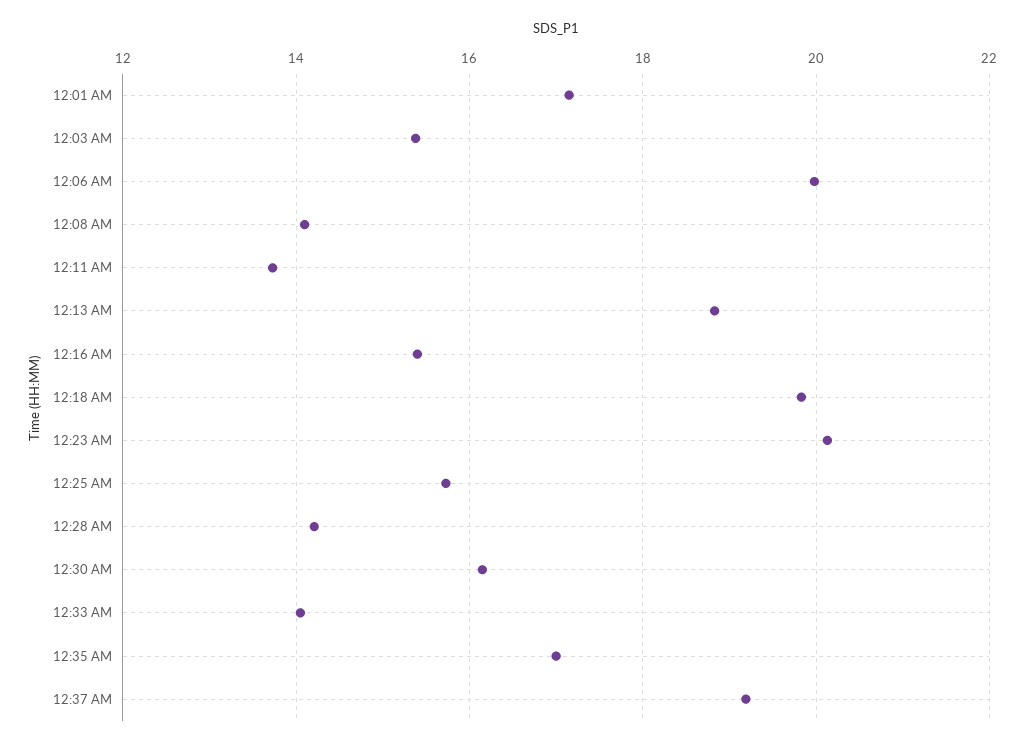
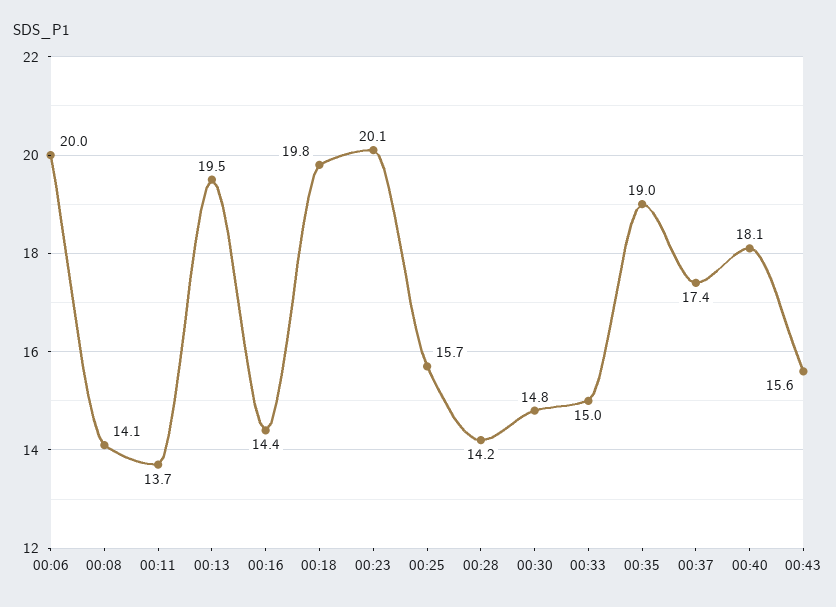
12:01 AM: 17.2 -> none
12:03 AM: 15.4 -> none
12:13 AM: 18.8 -> 19.5
12:16 AM: 15.4 -> 14.4
12:30 AM: 16.2 -> 14.8
12:33 AM: 14 -> 15
12:35 AM: 17 -> 19
12:37 AM: 19.2 -> 17.4
00:40: none -> 18.1
00:43: none -> 15.6

